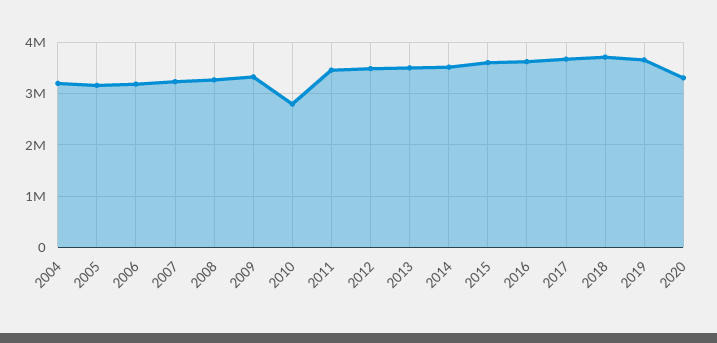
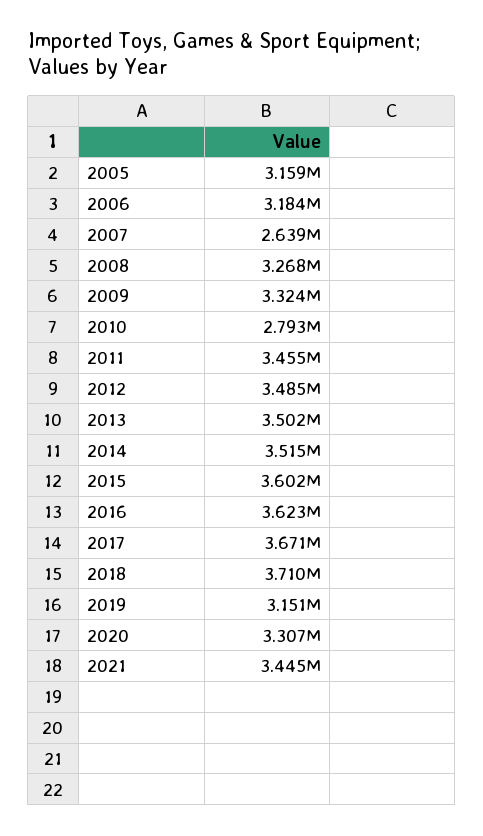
2004: 3200000 -> none
2007: 3200000 -> 2639000
2019: 3600000 -> 3151000
2021: none -> 3445000

